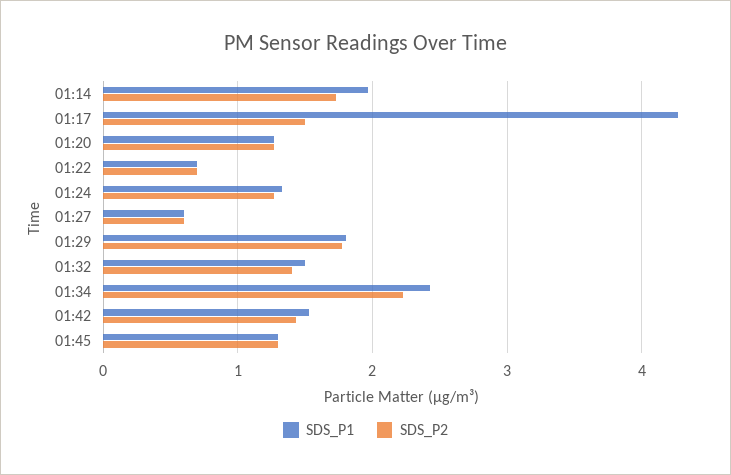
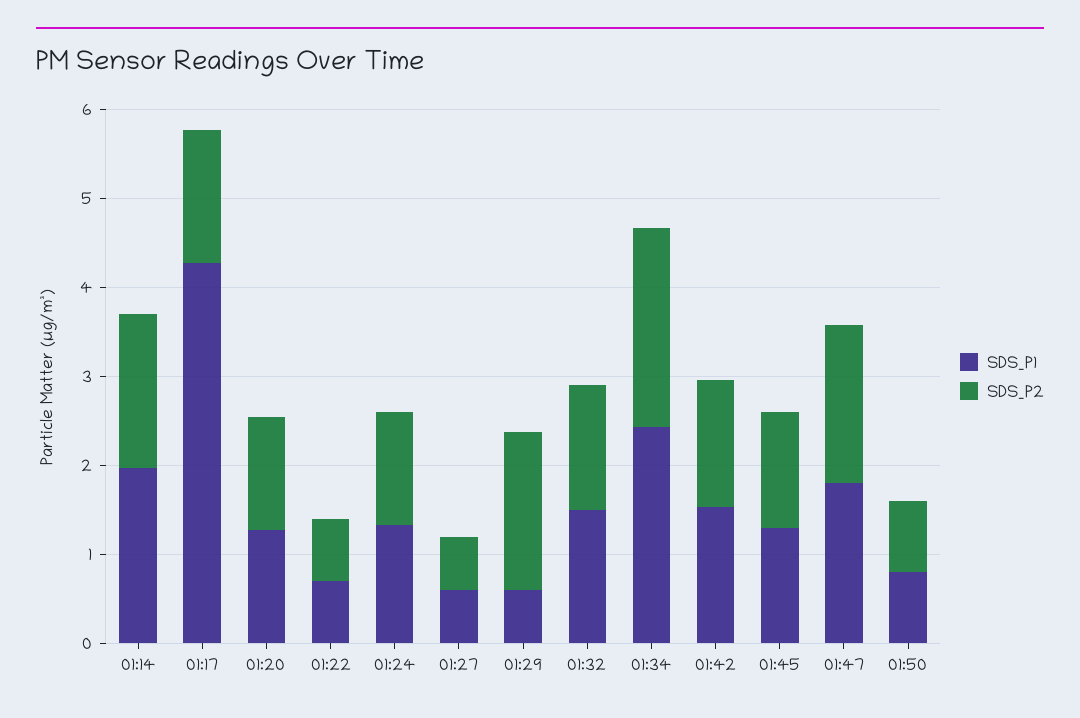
SDS_P1, 01:29: 1.8 -> 0.6
SDS_P1, 01:47: none -> 1.8
SDS_P2, 01:47: none -> 1.8
SDS_P1, 01:50: none -> 0.8
SDS_P2, 01:50: none -> 0.8

